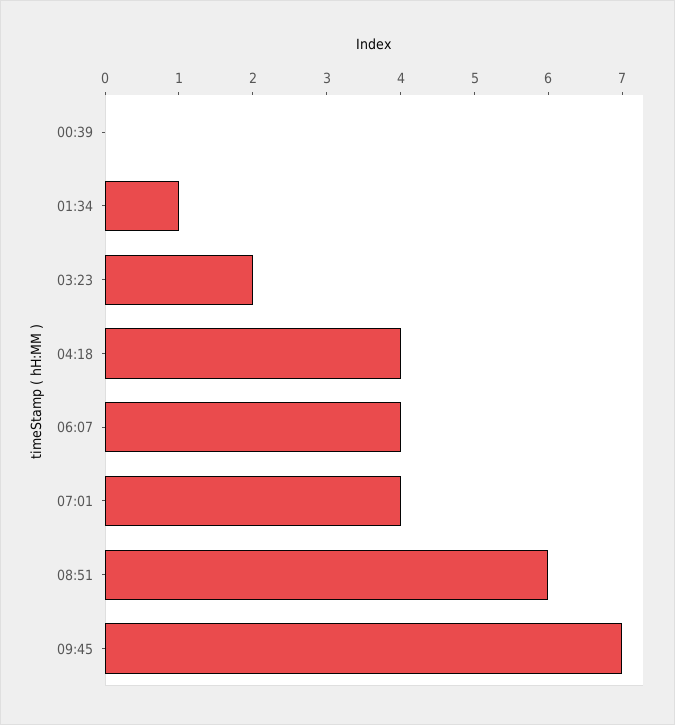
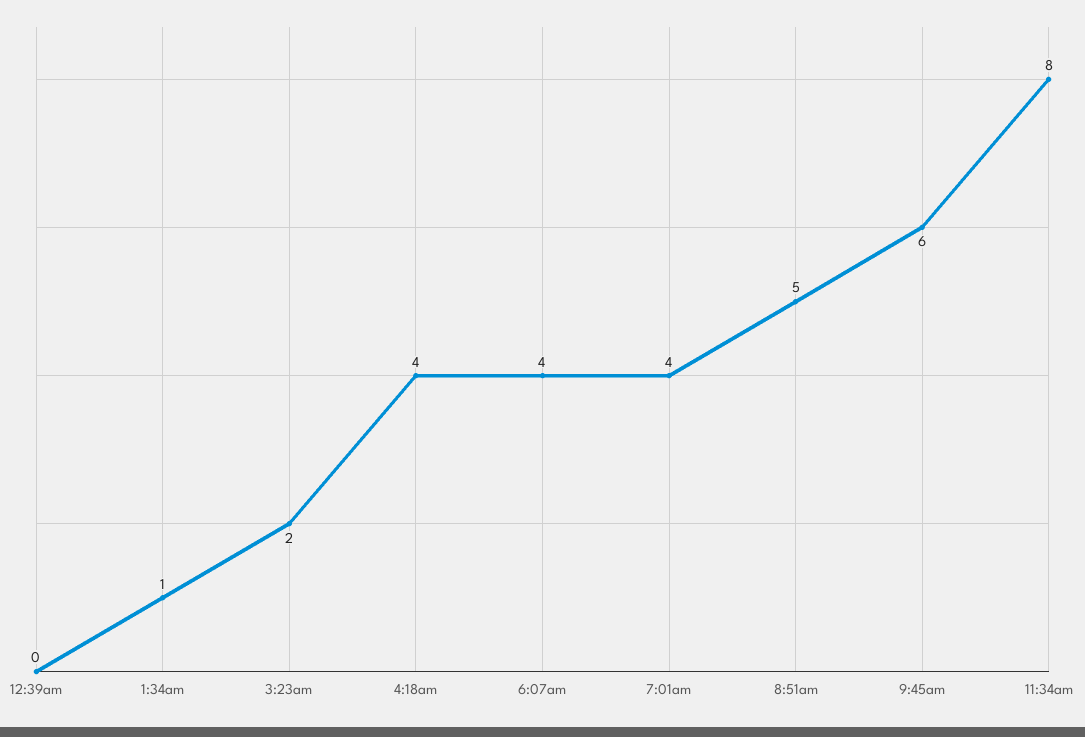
08:51: 6 -> 5
09:45: 7 -> 6
11:34am: none -> 8

